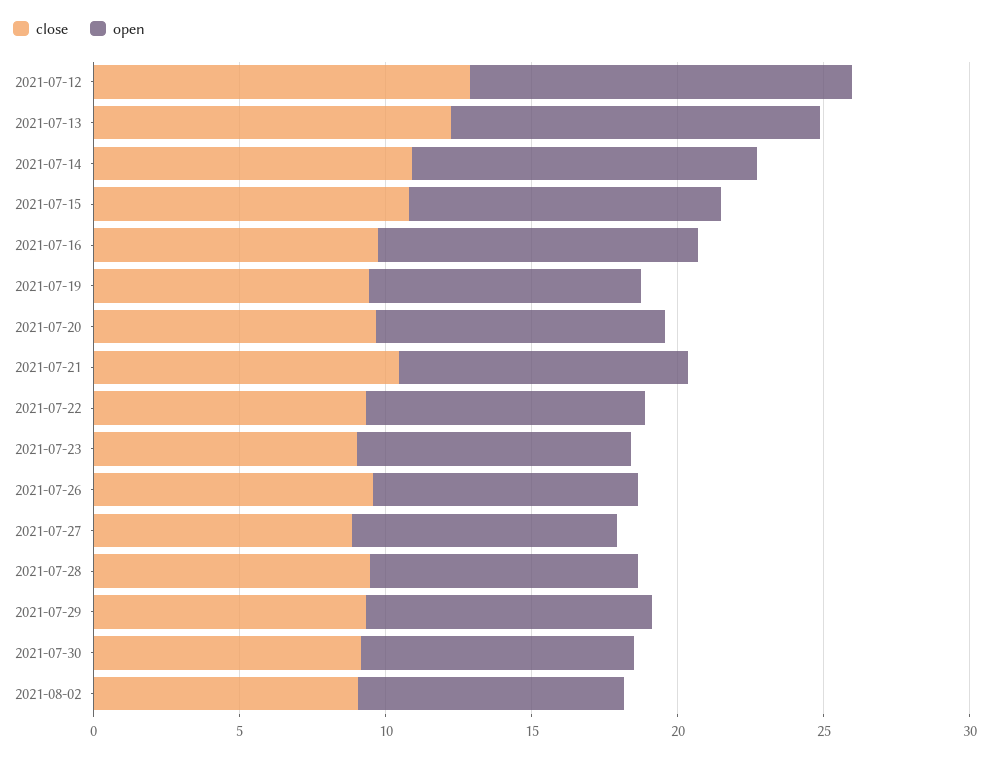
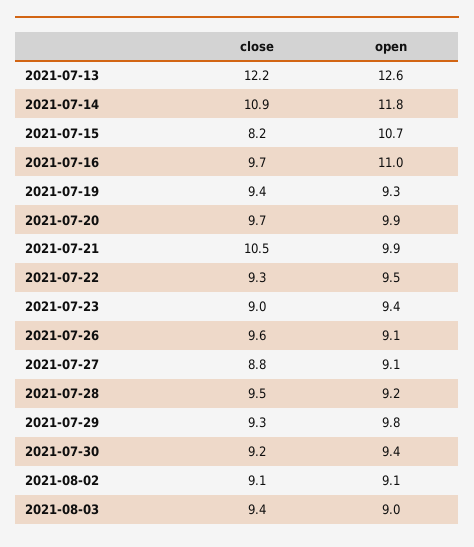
close, 2021-07-12: 13 -> none
open, 2021-07-12: 13 -> none
close, 2021-07-15: 11 -> 8.2
close, 2021-08-03: none -> 9.4
open, 2021-08-03: none -> 9

